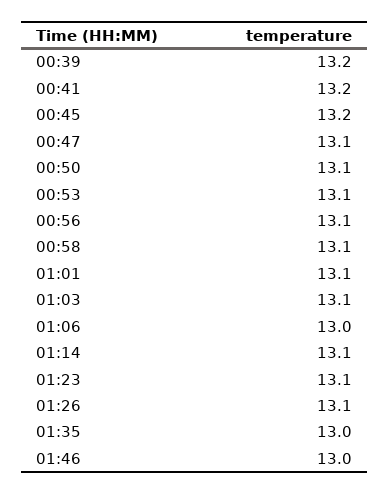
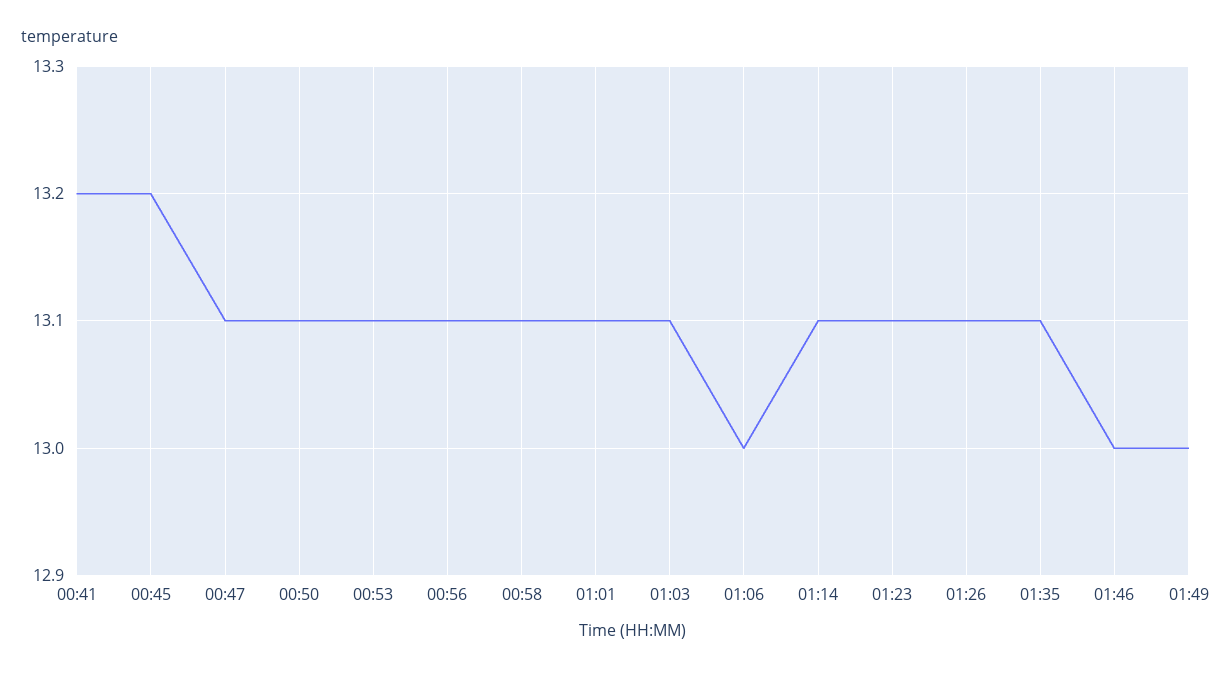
00:39: 13.2 -> none
01:35: 13 -> 13.1
01:49: none -> 13

